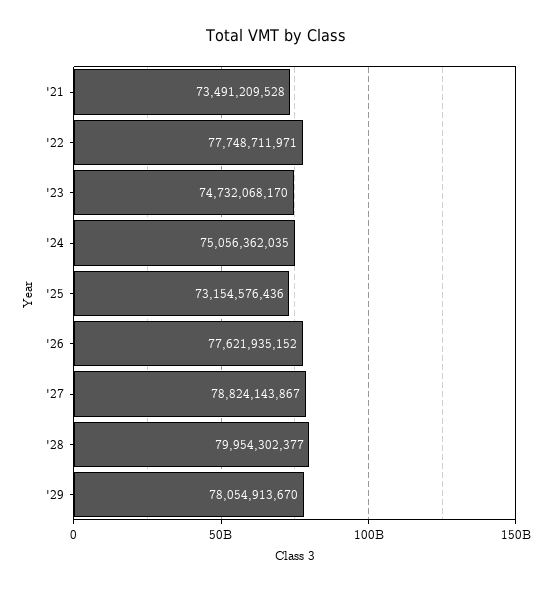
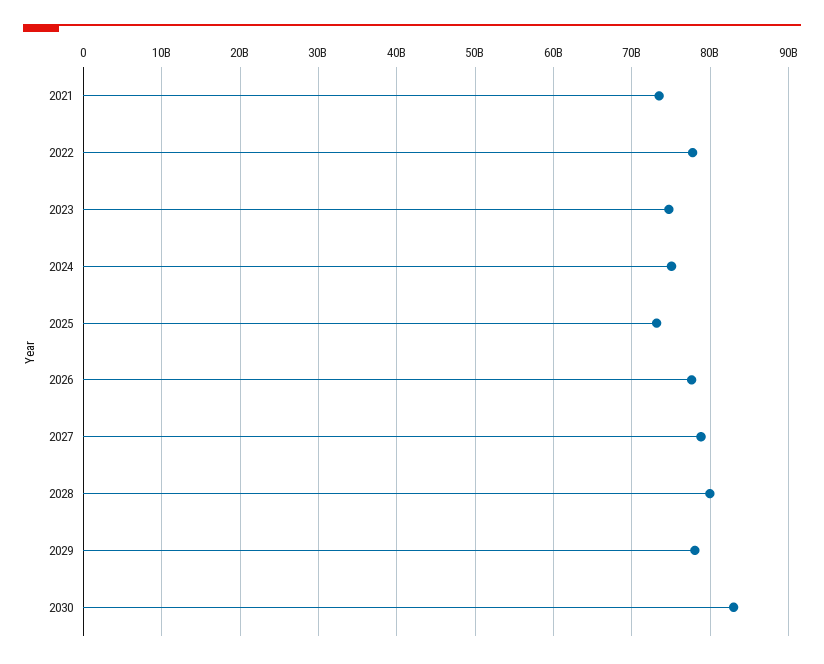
2030: none -> 83000000000

